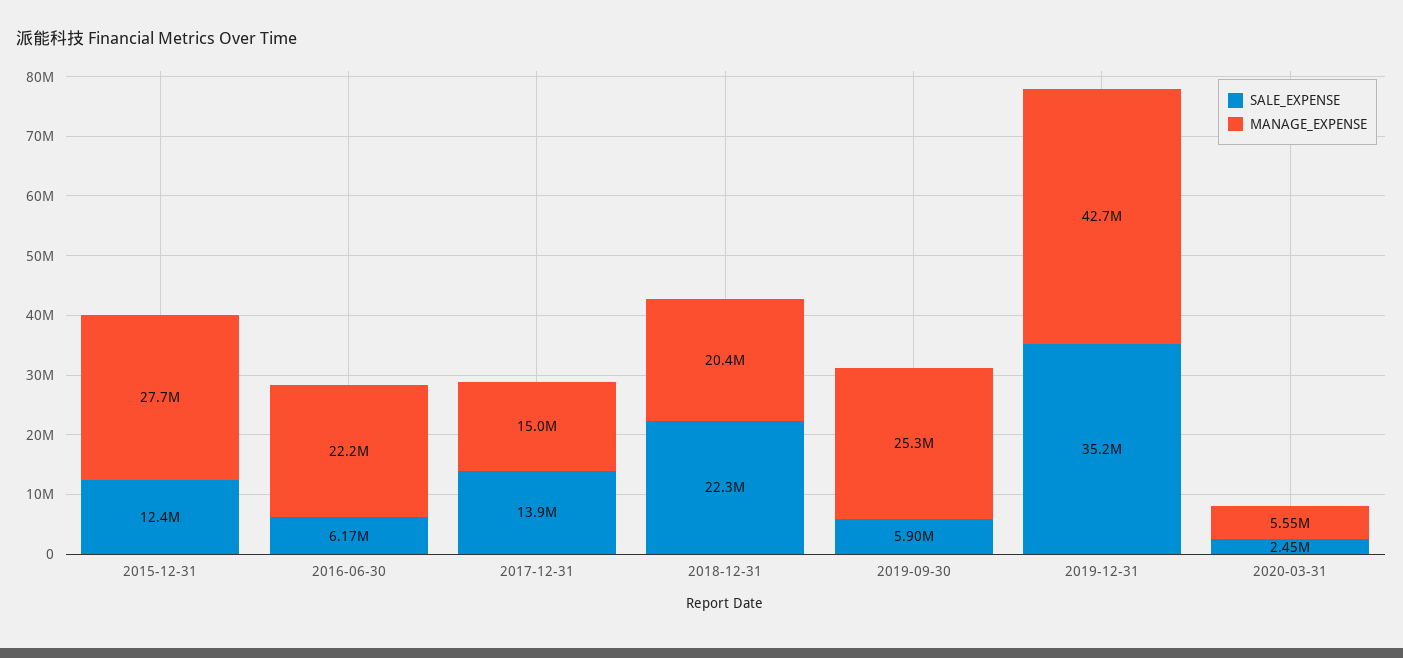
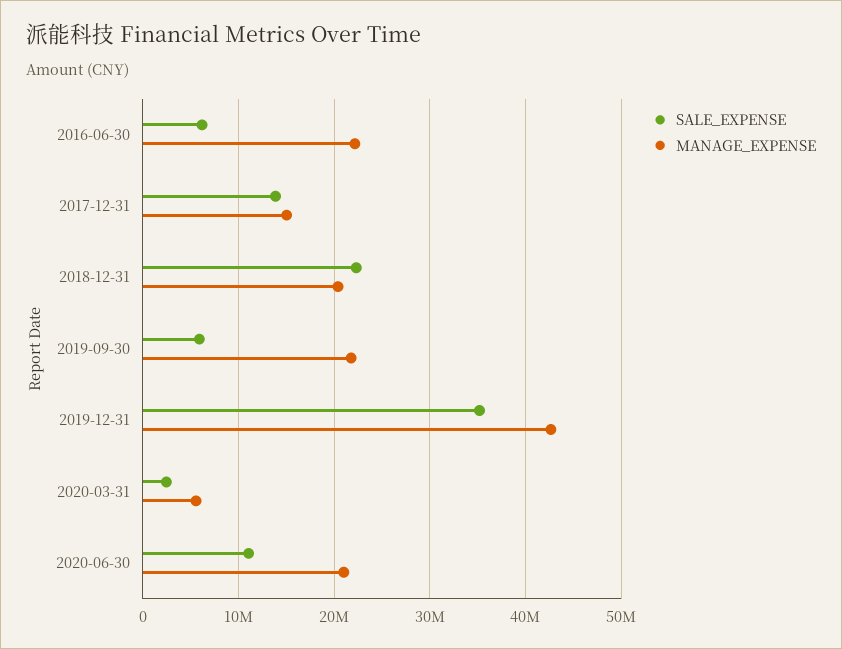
SALE_EXPENSE, 2015-12-31: 12400000 -> none
MANAGE_EXPENSE, 2015-12-31: 27700000 -> none
MANAGE_EXPENSE, 2019-09-30: 25300000 -> 22000000
SALE_EXPENSE, 2020-06-30: none -> 11000000
MANAGE_EXPENSE, 2020-06-30: none -> 21000000

